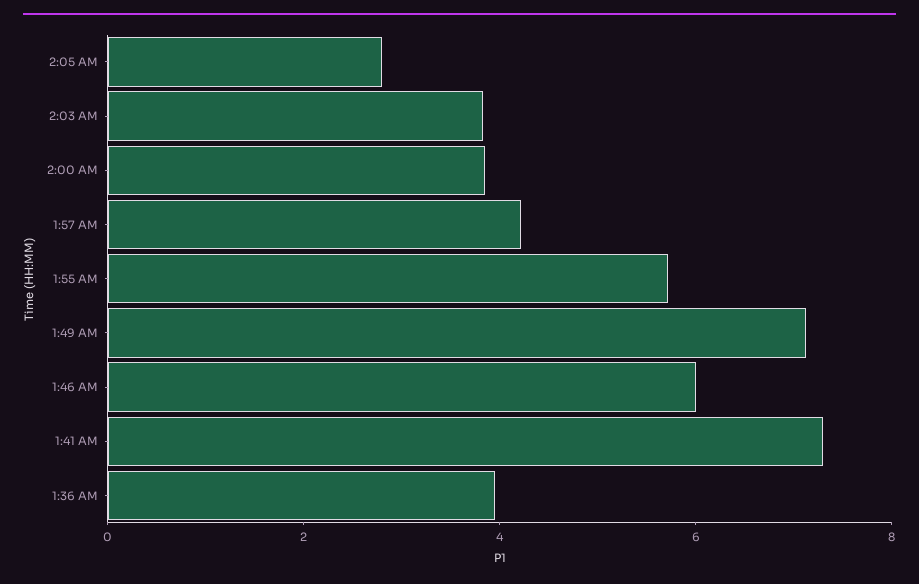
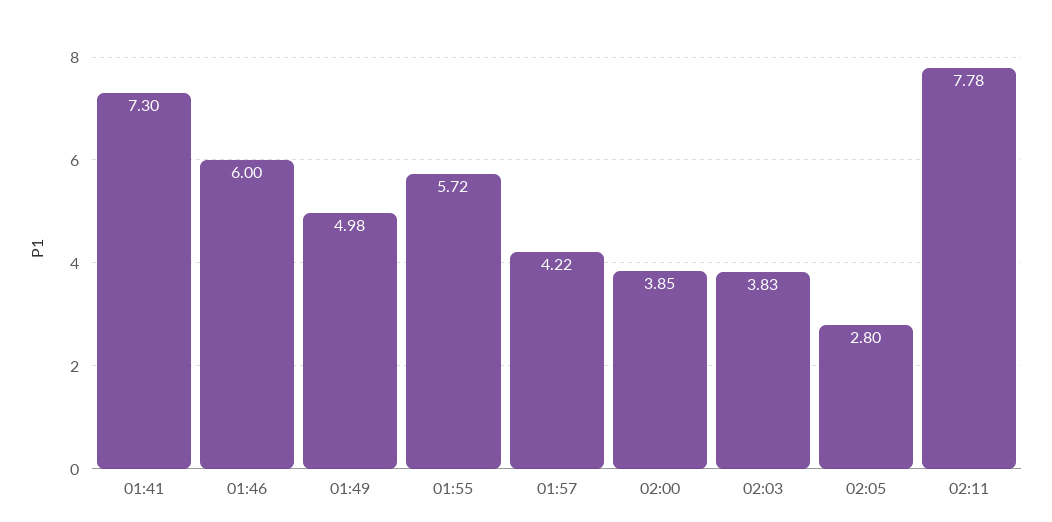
1:49 AM: 7 -> 4.98
1:36 AM: 4 -> none
02:11: none -> 7.78

